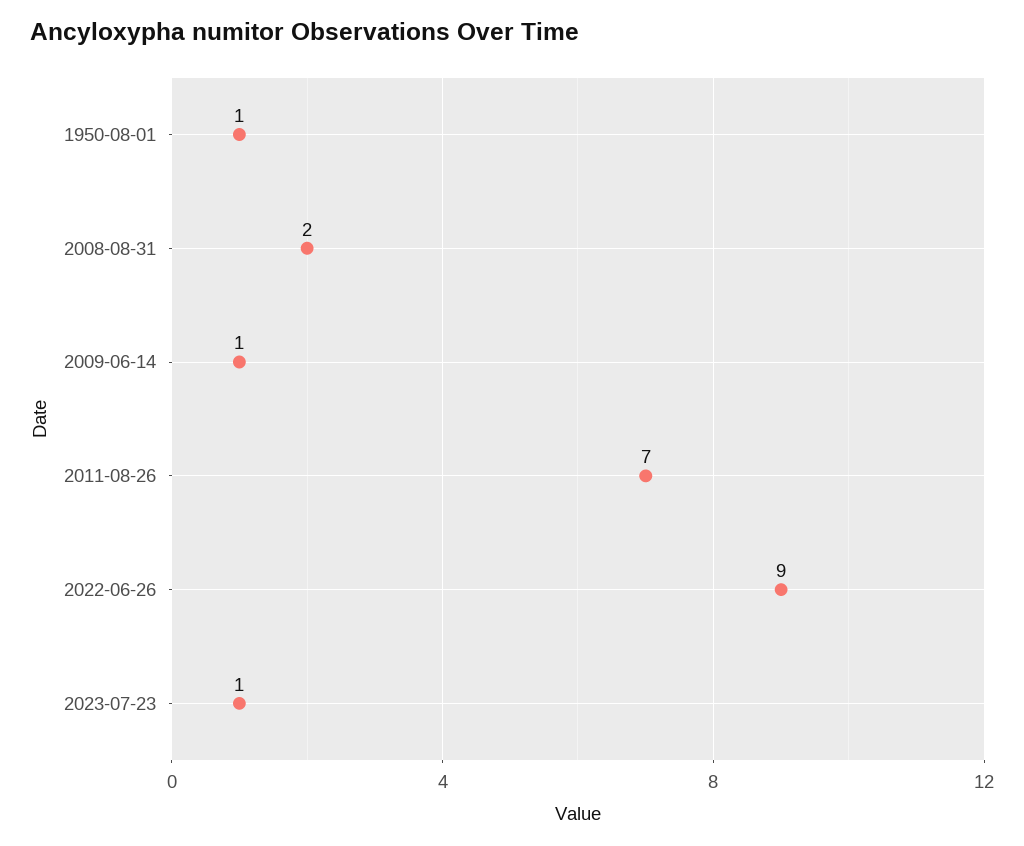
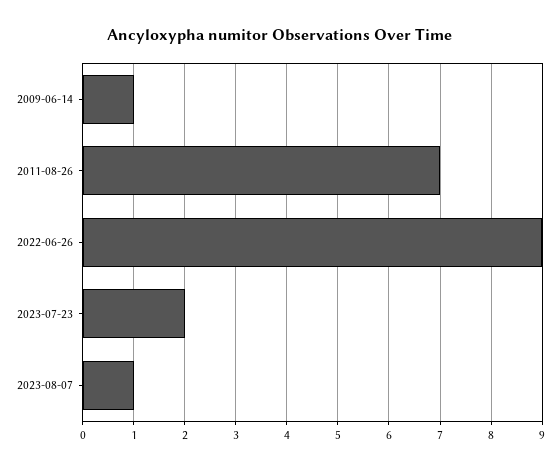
1950-08-01: 1 -> none
2008-08-31: 2 -> none
2023-07-23: 1 -> 2
2023-08-07: none -> 1

